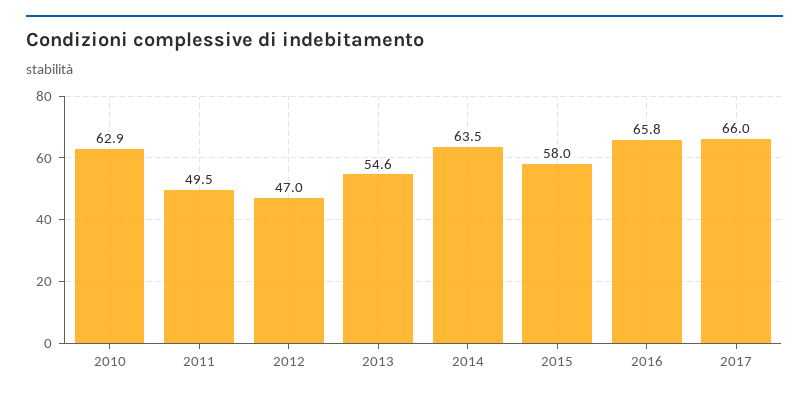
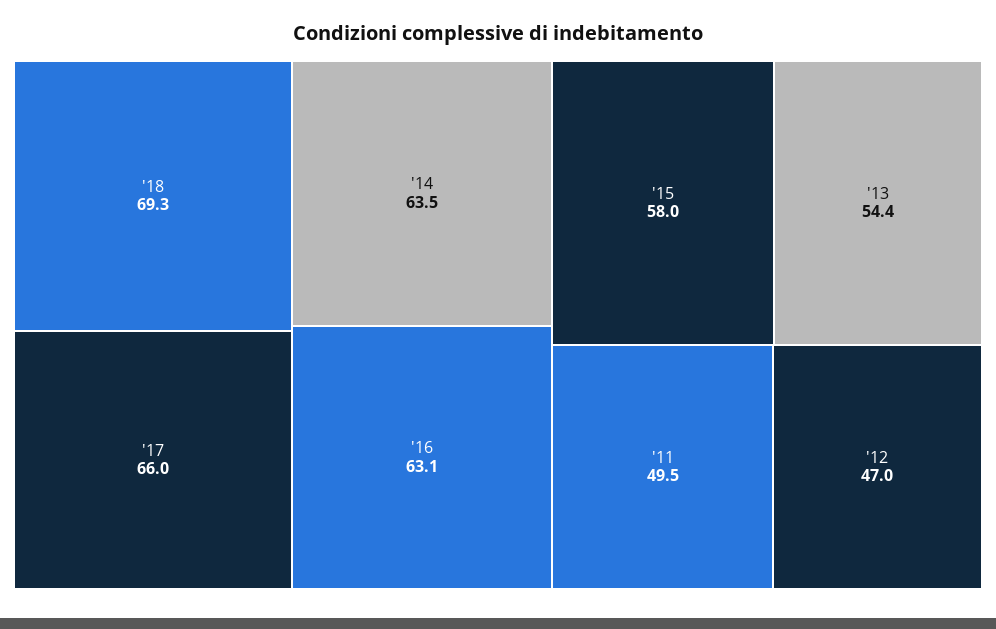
2010: 62.9 -> none
2013: 54.6 -> 54.4
2016: 65.8 -> 63.1
'18: none -> 69.3

